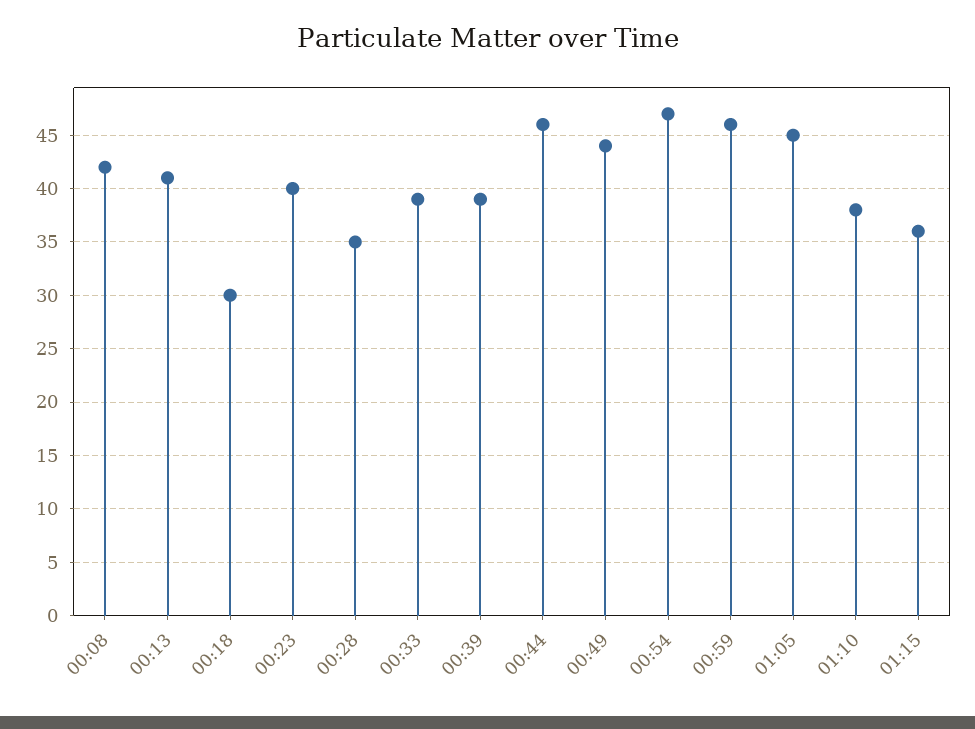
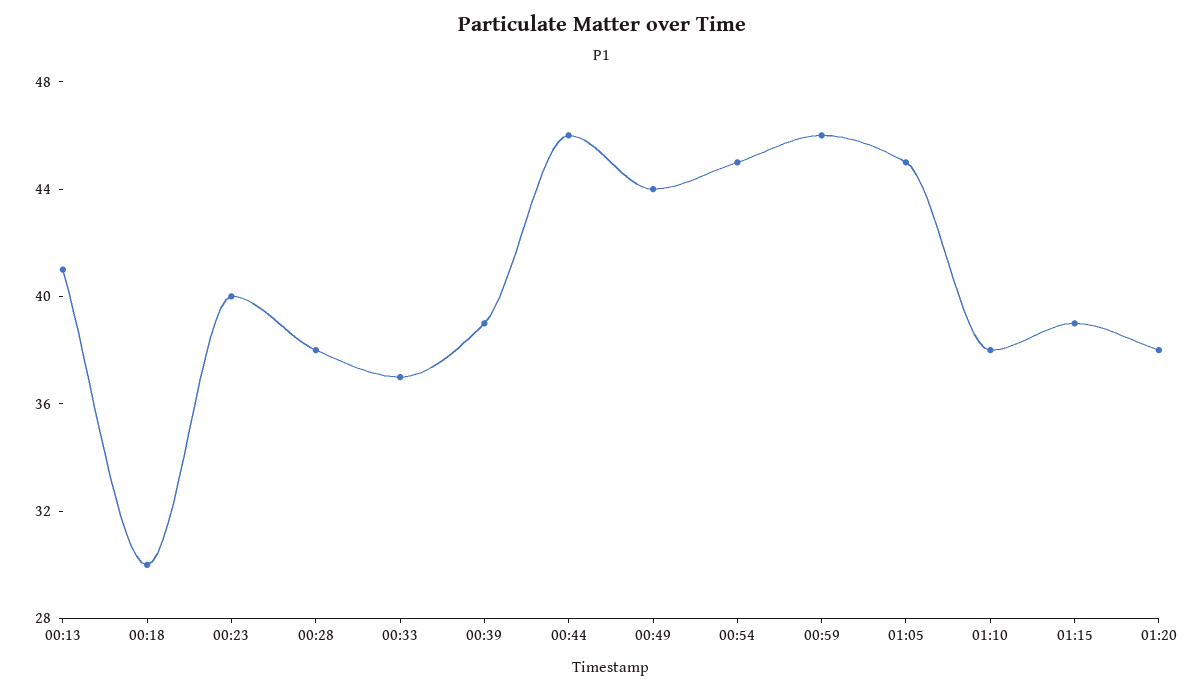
00:08: 42 -> none
00:28: 35 -> 38
00:33: 39 -> 37
00:54: 47 -> 45
01:15: 36 -> 39
01:20: none -> 38

